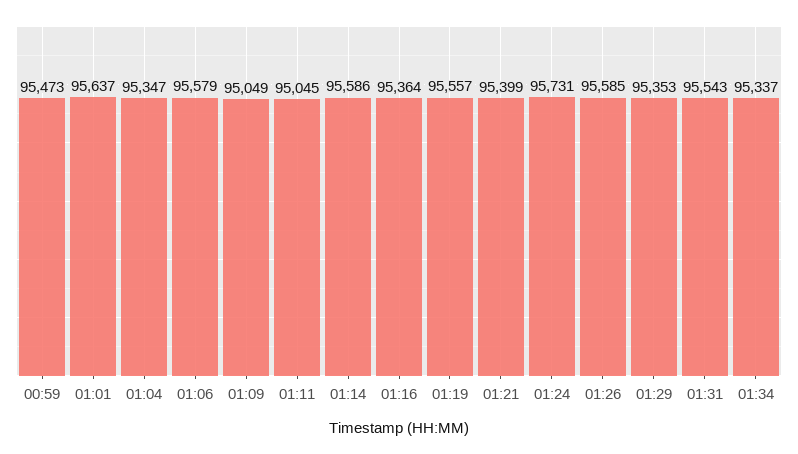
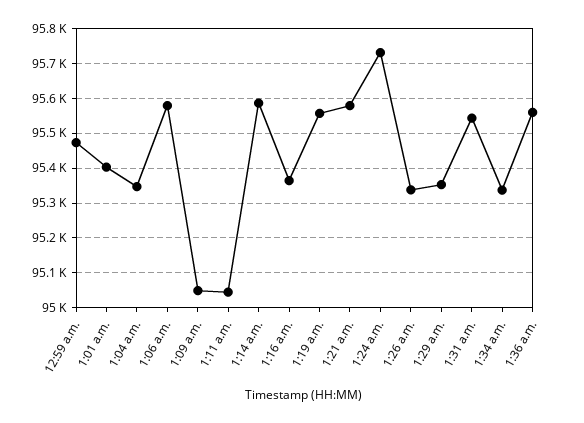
01:01: 95637 -> 95400
01:21: 95399 -> 95580
01:26: 95585 -> 95340
1:36 a.m.: none -> 95560

